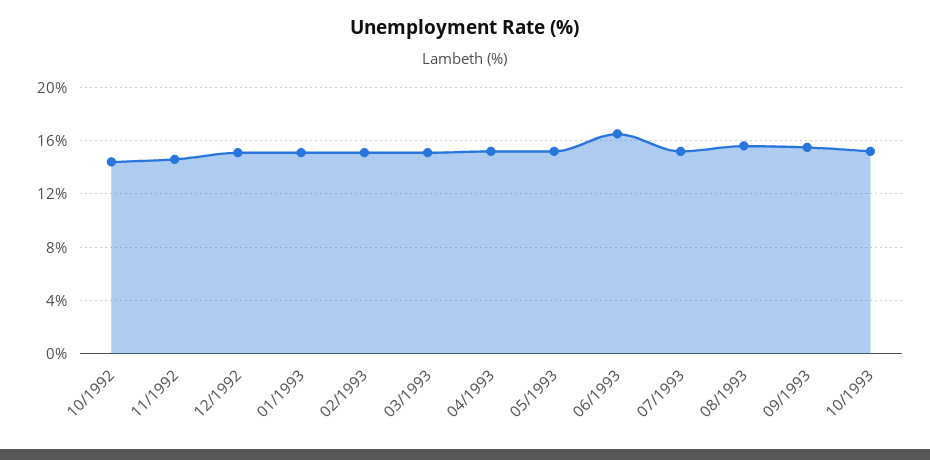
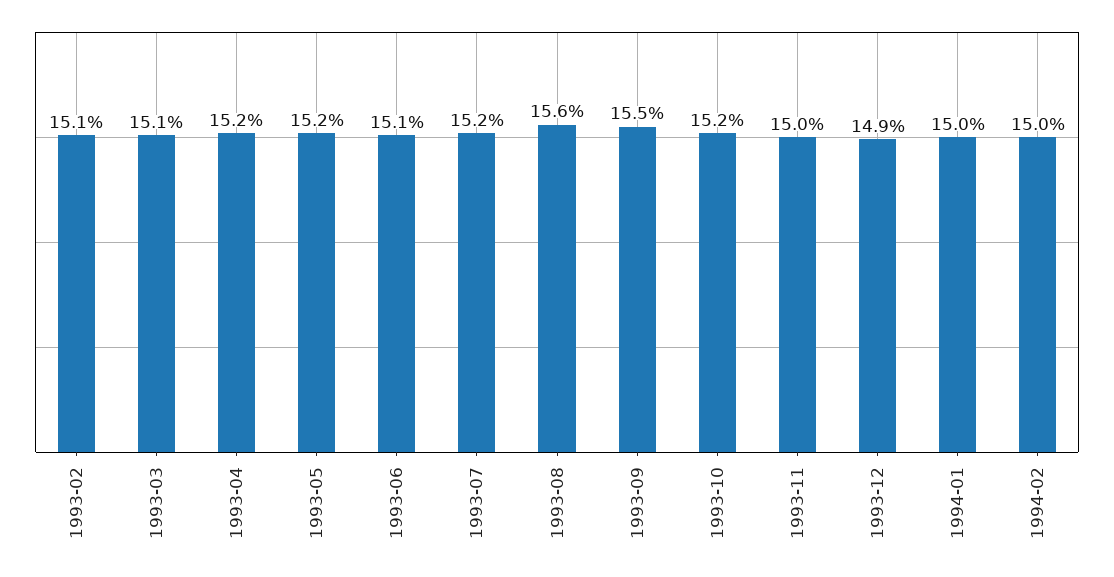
10/1992: 14.5 -> none
11/1992: 14.5 -> none
12/1992: 15 -> none
01/1993: 15 -> none
06/1993: 16.5 -> 15.1
1993-11: none -> 15
1993-12: none -> 14.9
1994-01: none -> 15
1994-02: none -> 15

